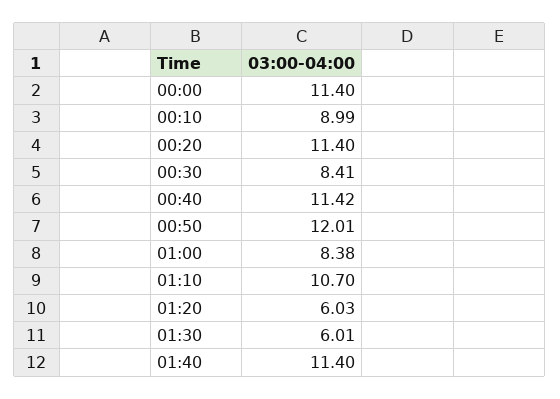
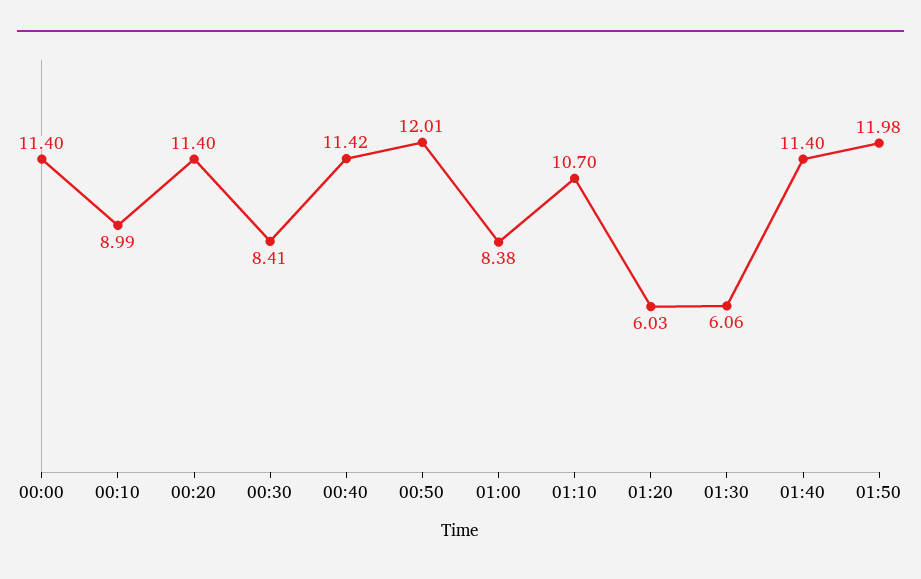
01:30: 6.01 -> 6.06
01:50: none -> 11.98

